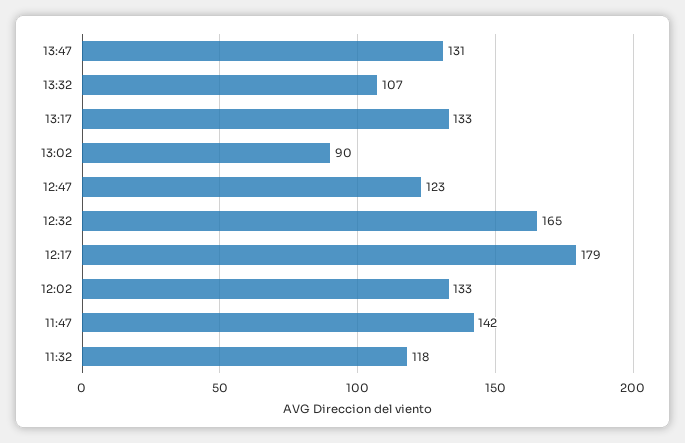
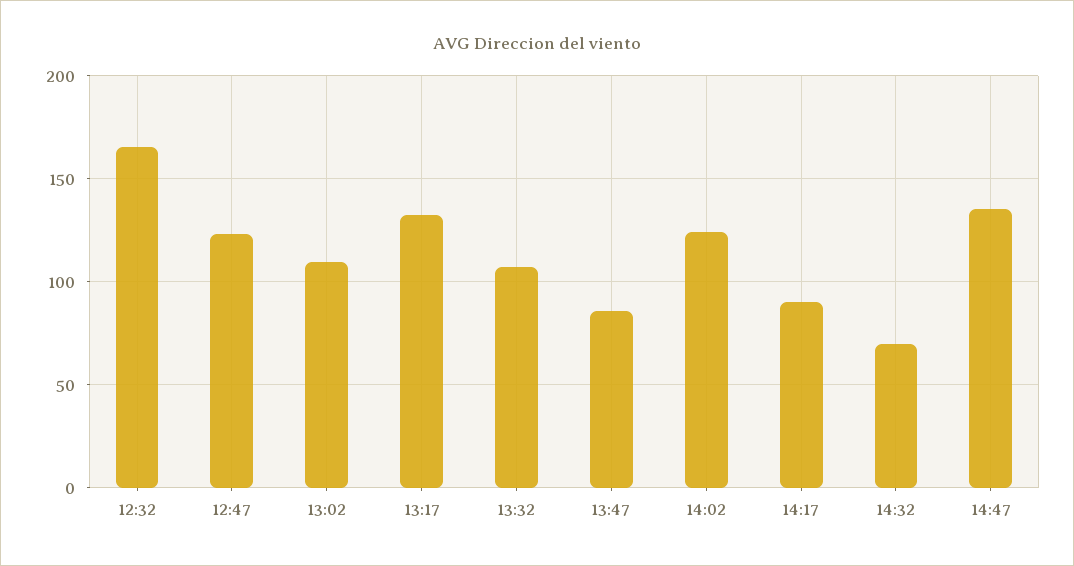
13:47: 131 -> 85
13:02: 90 -> 110
12:17: 179 -> none
12:02: 133 -> none
11:47: 142 -> none
11:32: 118 -> none
14:02: none -> 125
14:17: none -> 90
14:32: none -> 70
14:47: none -> 135

